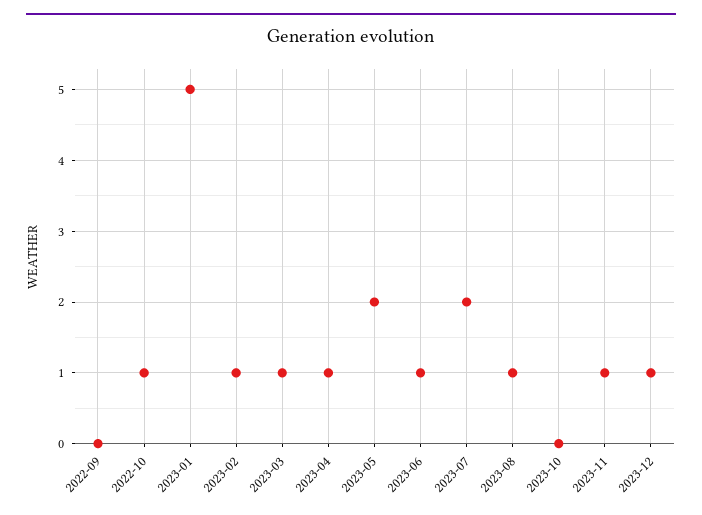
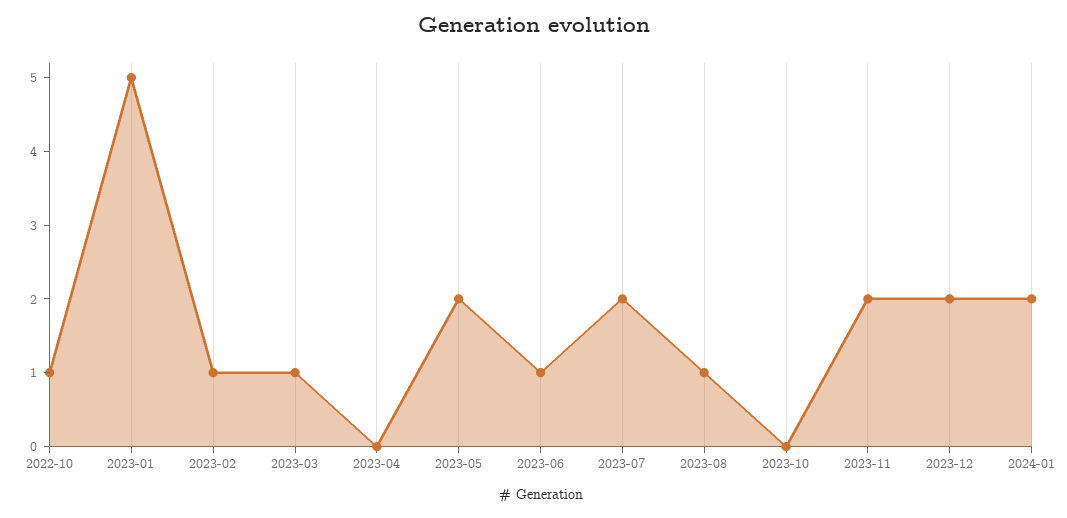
2022-09: 0 -> none
2023-04: 1 -> 0
2023-11: 1 -> 2
2023-12: 1 -> 2
2024-01: none -> 2

